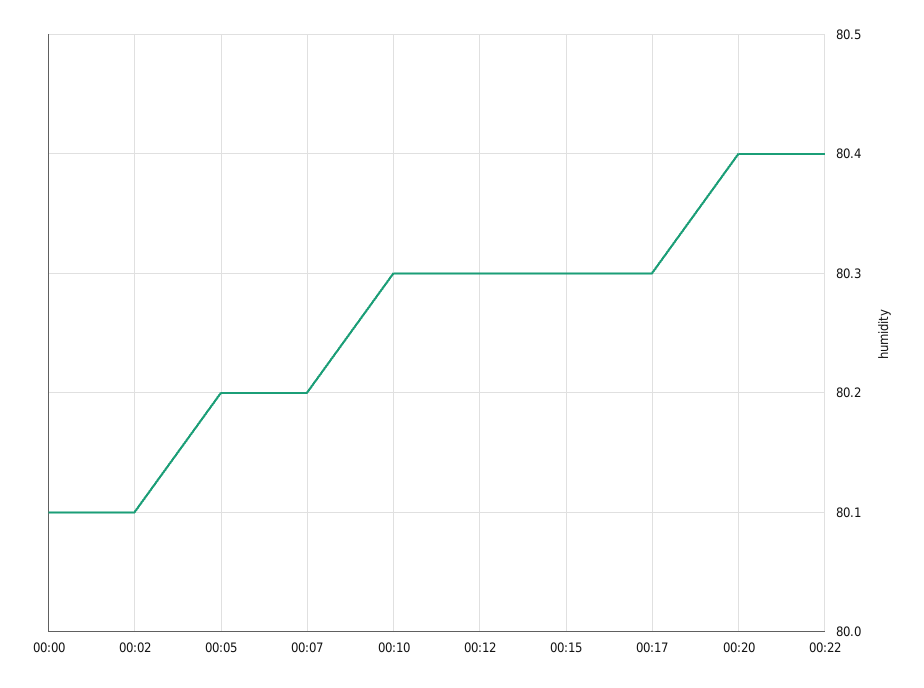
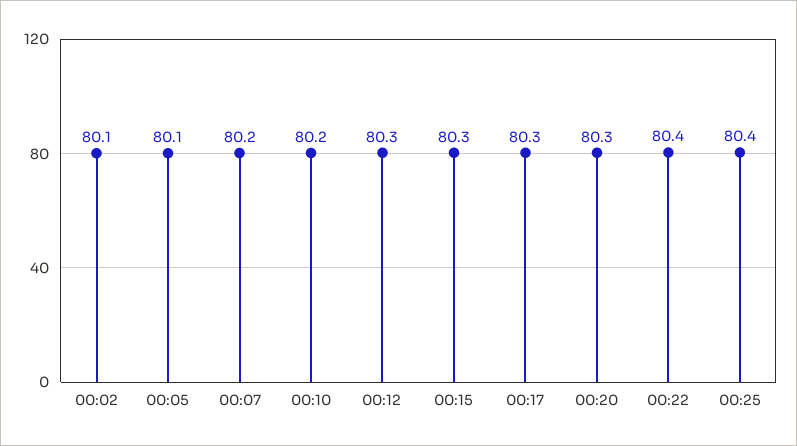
00:00: 80.1 -> none
00:05: 80.2 -> 80.1
00:10: 80.3 -> 80.2
00:20: 80.4 -> 80.3
00:25: none -> 80.4

